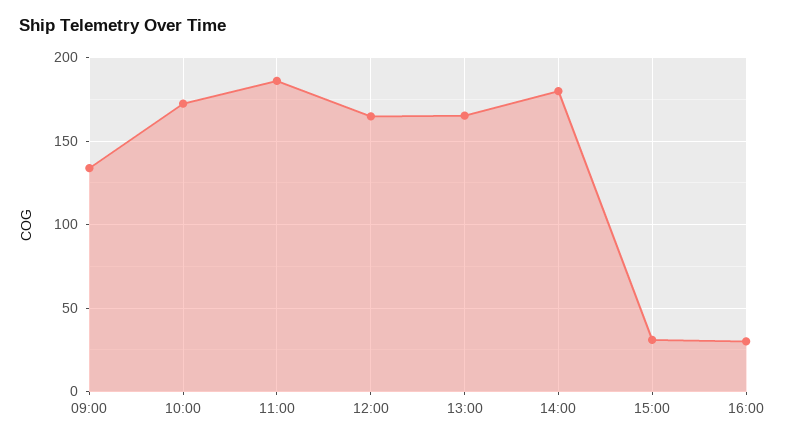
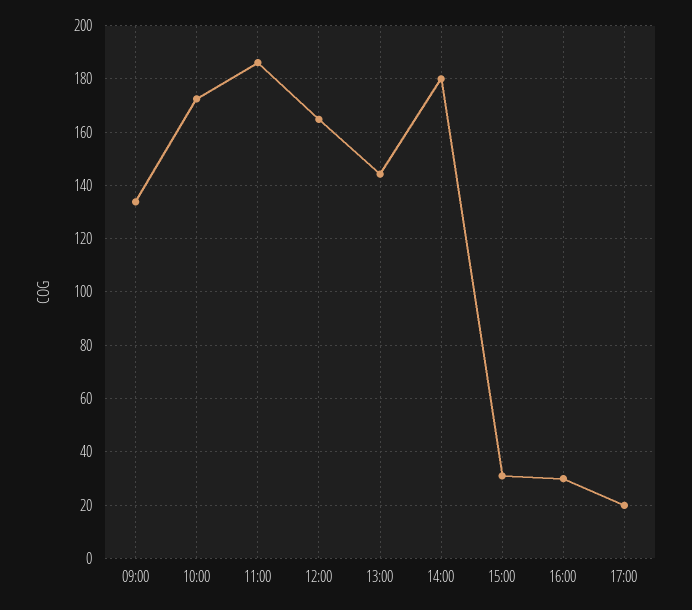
13:00: 165 -> 145
17:00: none -> 20

